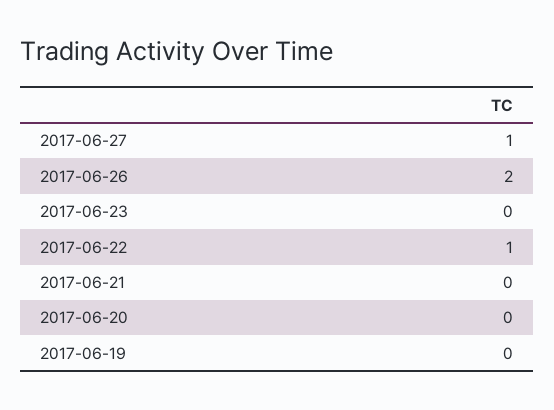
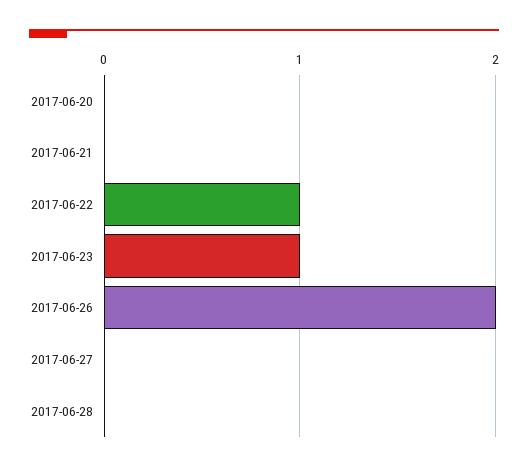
2017-06-27: 1 -> 0
2017-06-23: 0 -> 1
2017-06-19: 0 -> none
2017-06-28: none -> 0

